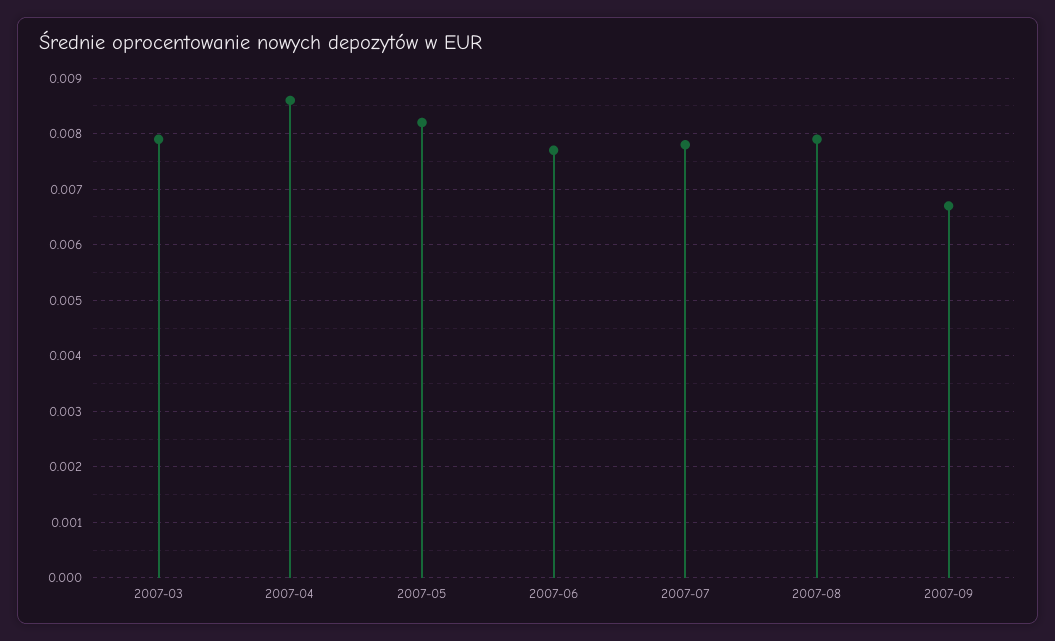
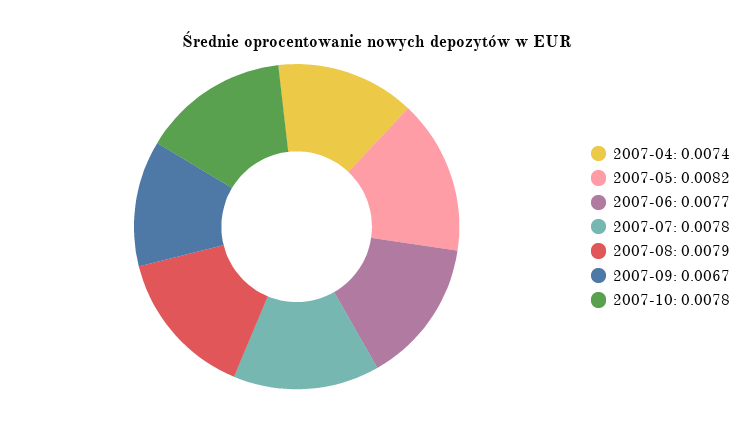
2007-03: 0.008 -> none
2007-04: 0.0085 -> 0.0074
2007-10: none -> 0.0078

